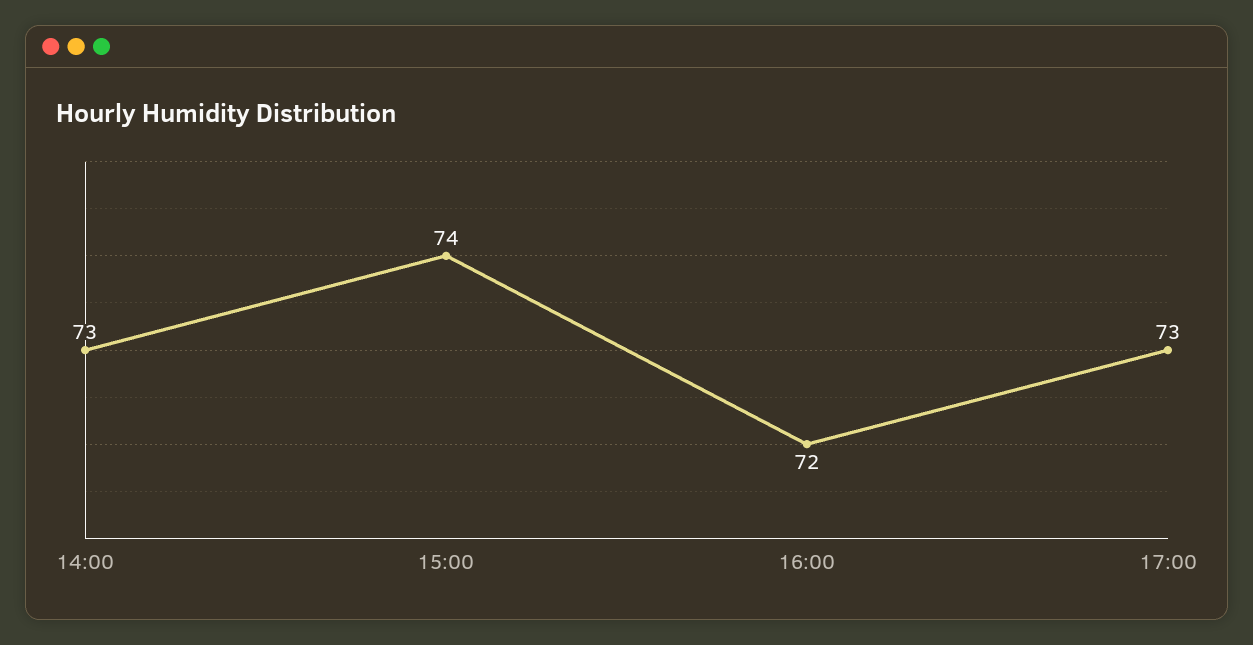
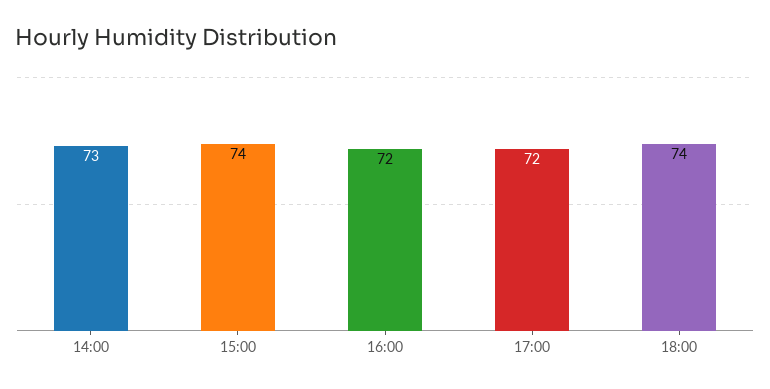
17:00: 73 -> 72
18:00: none -> 74

